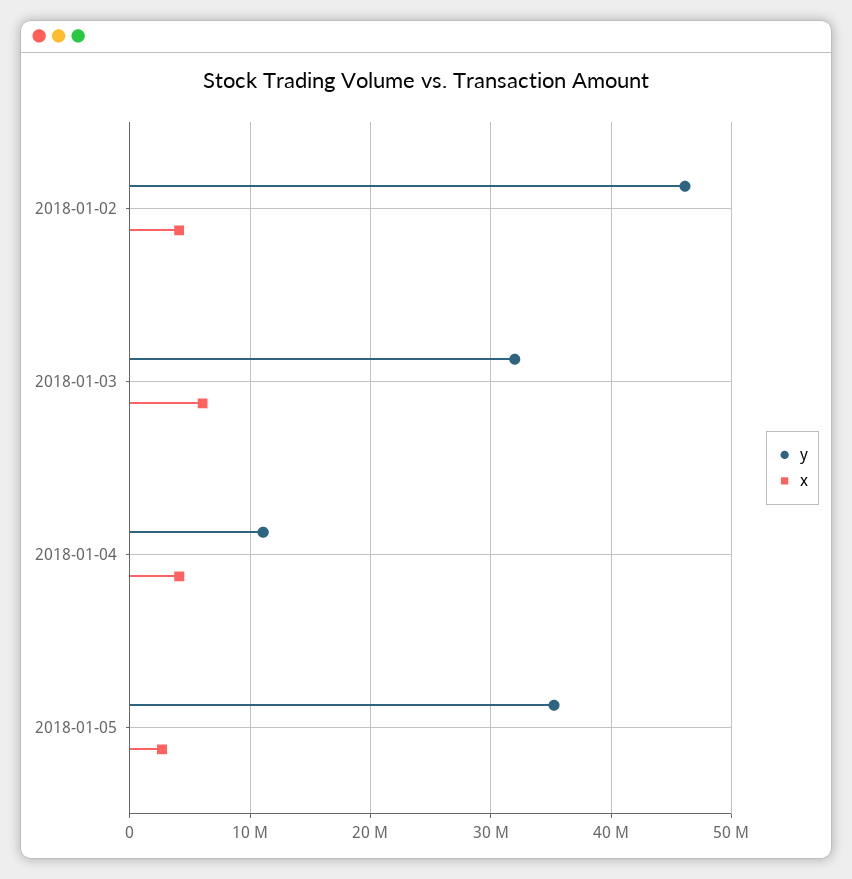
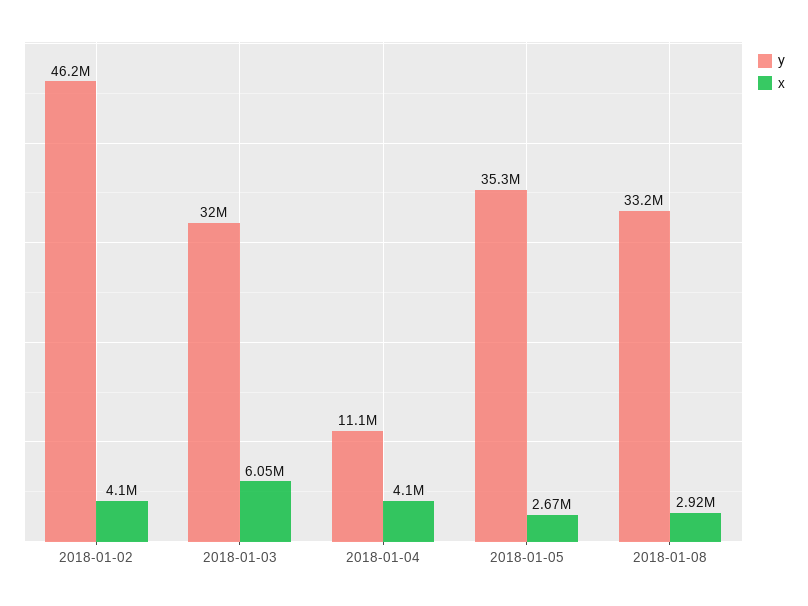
y, 2018-01-08: none -> 33200000
x, 2018-01-08: none -> 2920000

